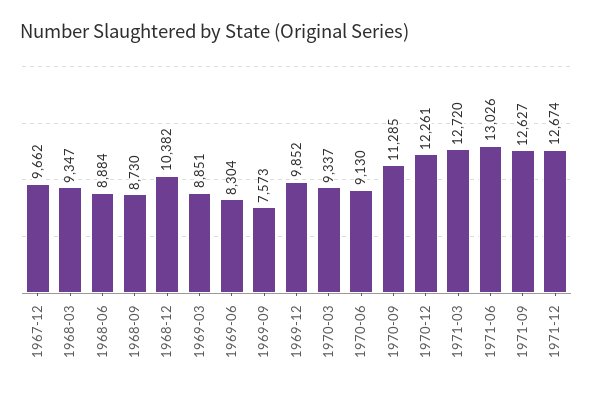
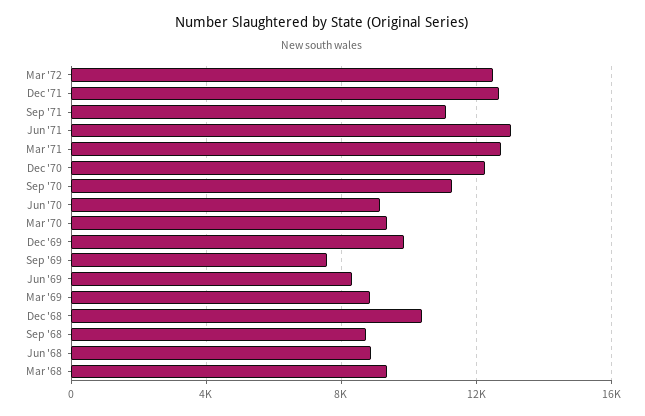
1967-12: 9662 -> none
1971-09: 12627 -> 11000
Mar '72: none -> 12500

